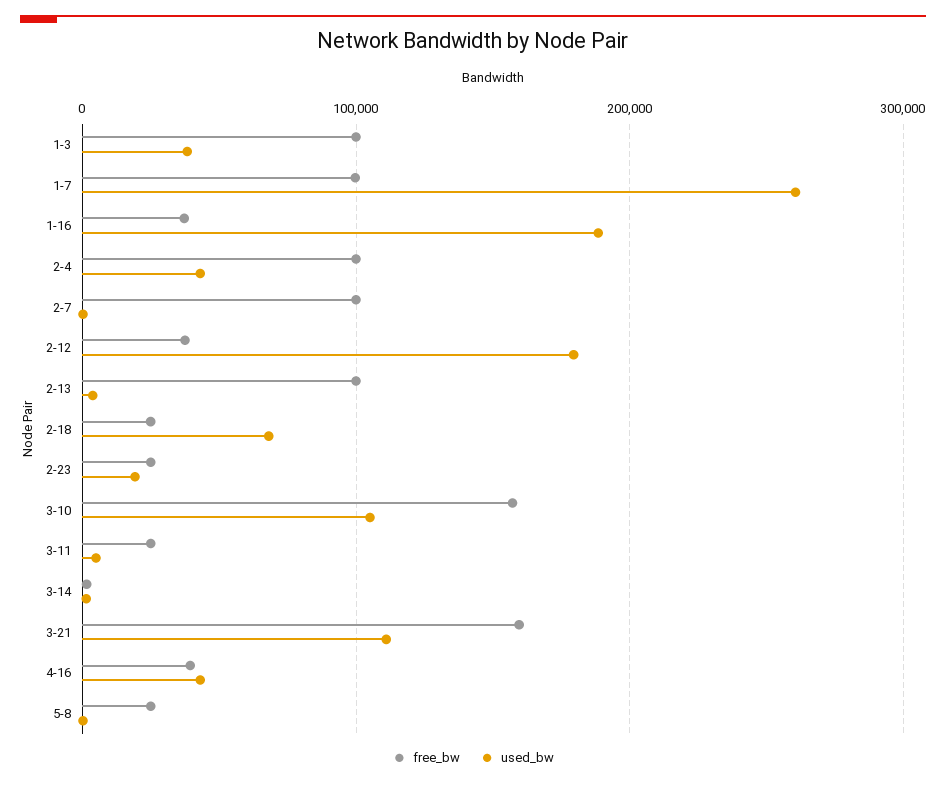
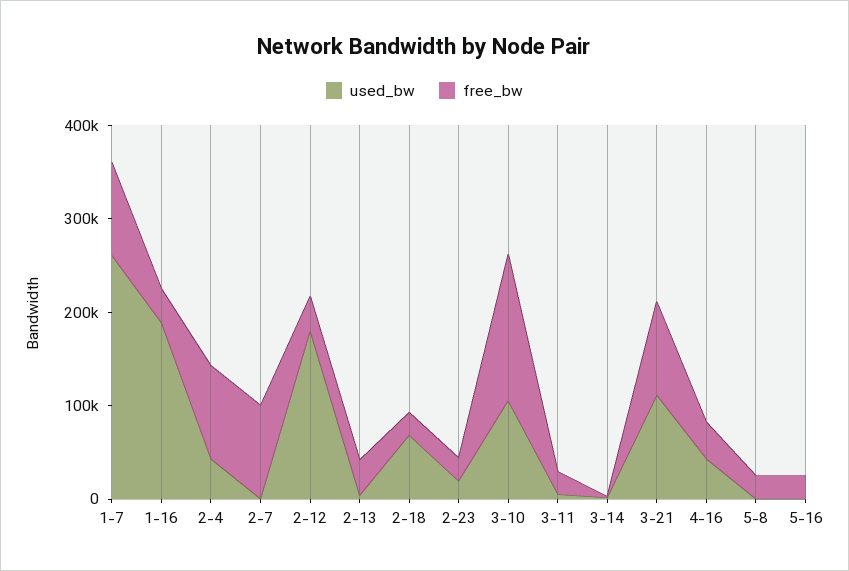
free_bw, 1-3: 100000 -> none
used_bw, 1-3: 40000 -> none
free_bw, 2-13: 100000 -> 40000
free_bw, 3-21: 160000 -> 100000
used_bw, 5-16: none -> 0
free_bw, 5-16: none -> 20000

